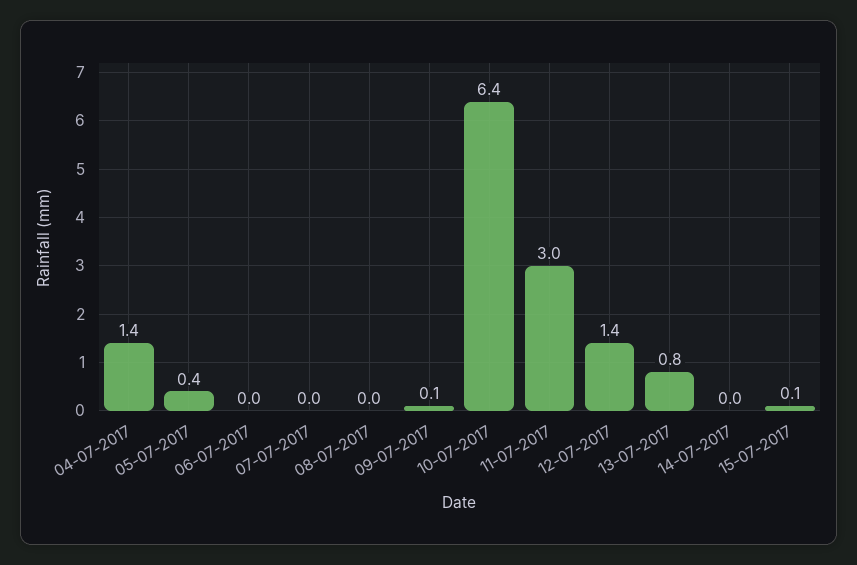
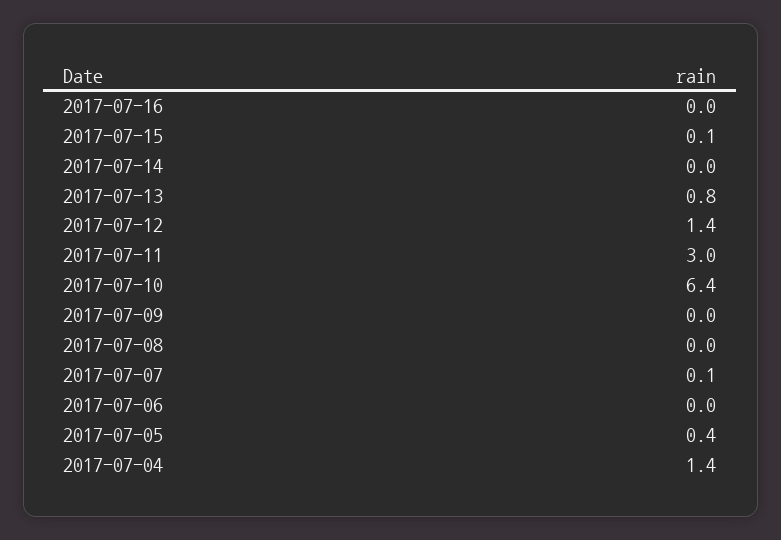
07-07-2017: 0 -> 0.1
09-07-2017: 0.1 -> 0
2017-07-16: none -> 0

